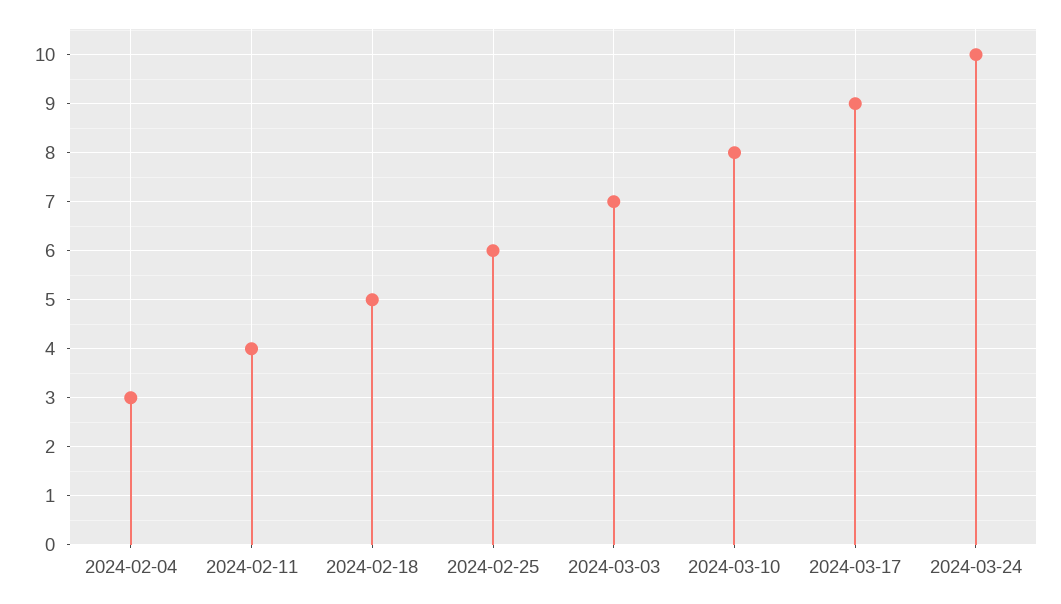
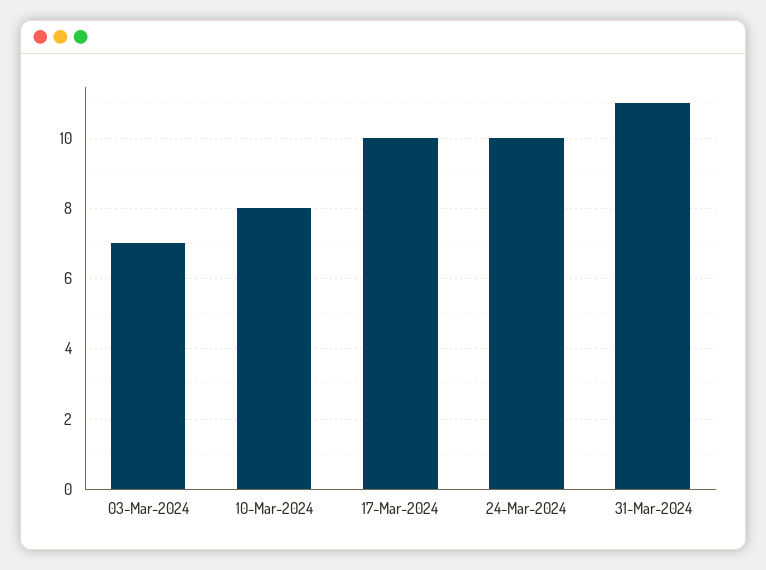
2024-02-04: 3 -> none
2024-02-11: 4 -> none
2024-02-18: 5 -> none
2024-02-25: 6 -> none
2024-03-17: 9 -> 10
31-Mar-2024: none -> 11

